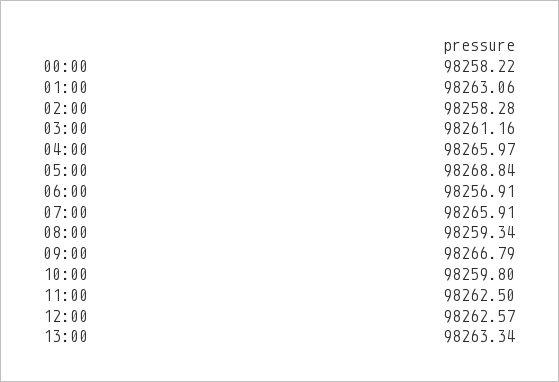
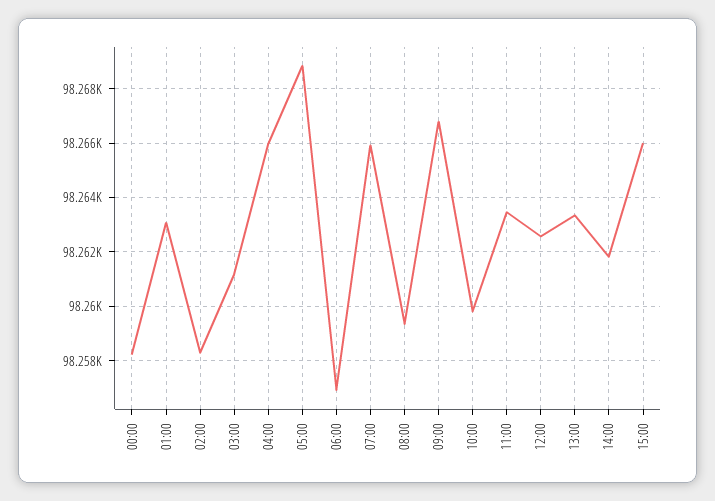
11:00: 98262.5 -> 98263.5
14:00: none -> 98261.75
15:00: none -> 98266

